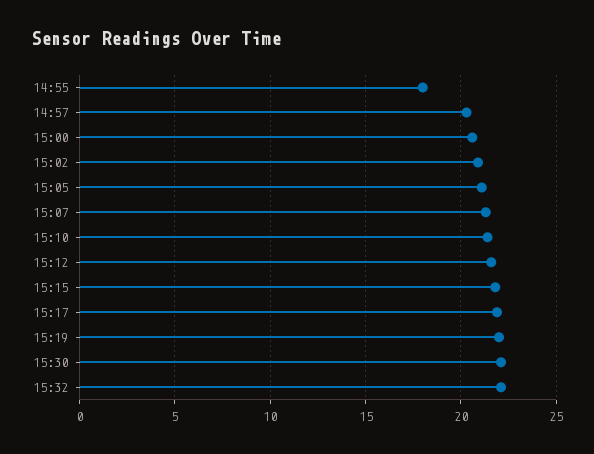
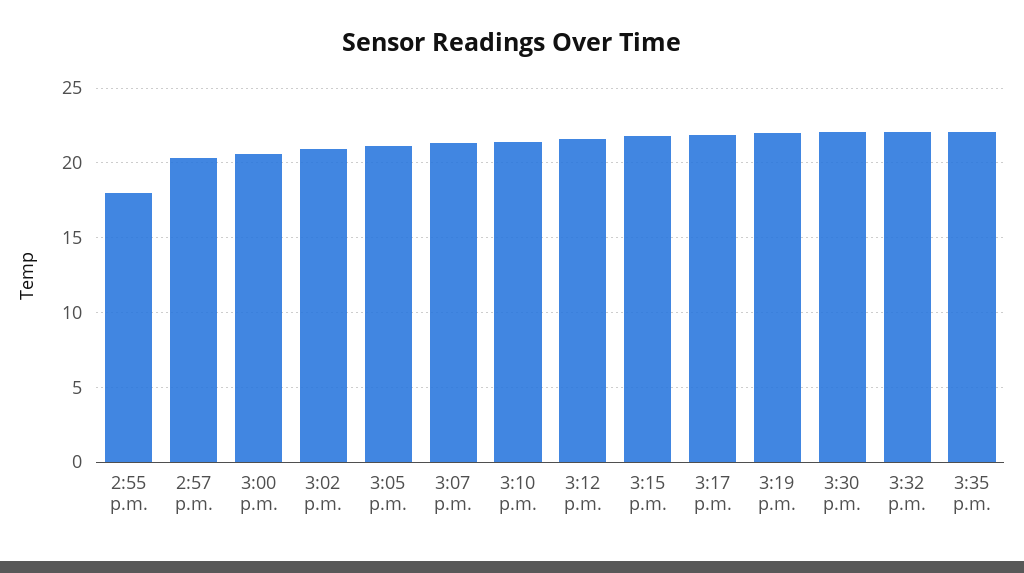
3:35 p.m.: none -> 22

